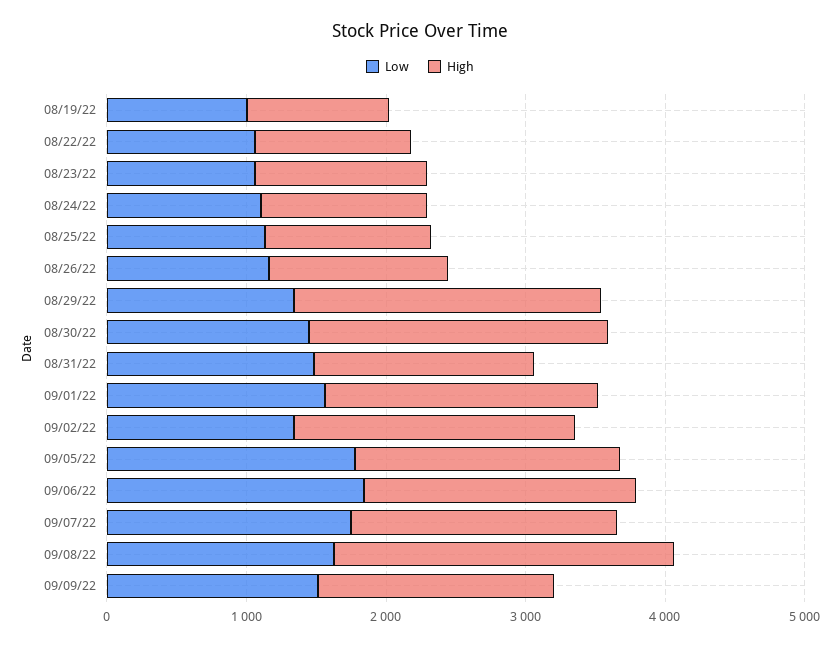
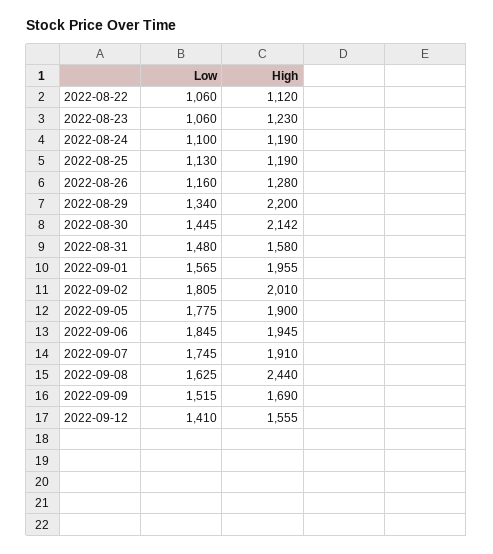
Low, 08/19/22: 1000 -> none
High, 08/19/22: 1000 -> none
Low, 09/02/22: 1400 -> 1805
Low, 2022-09-12: none -> 1410
High, 2022-09-12: none -> 1555

